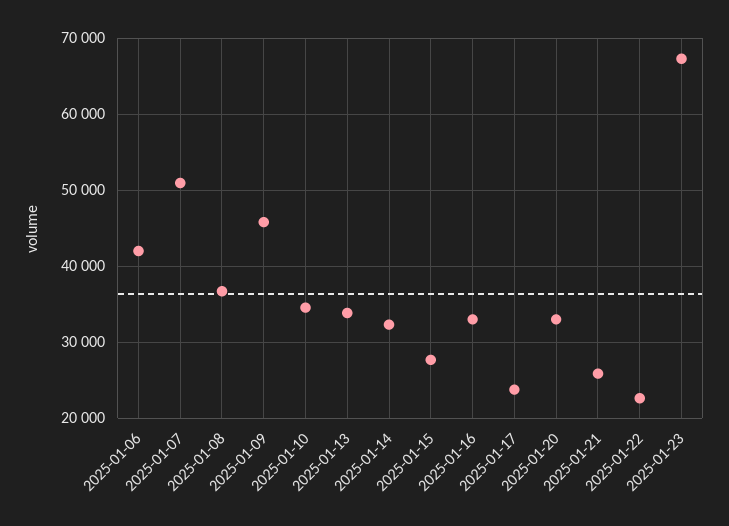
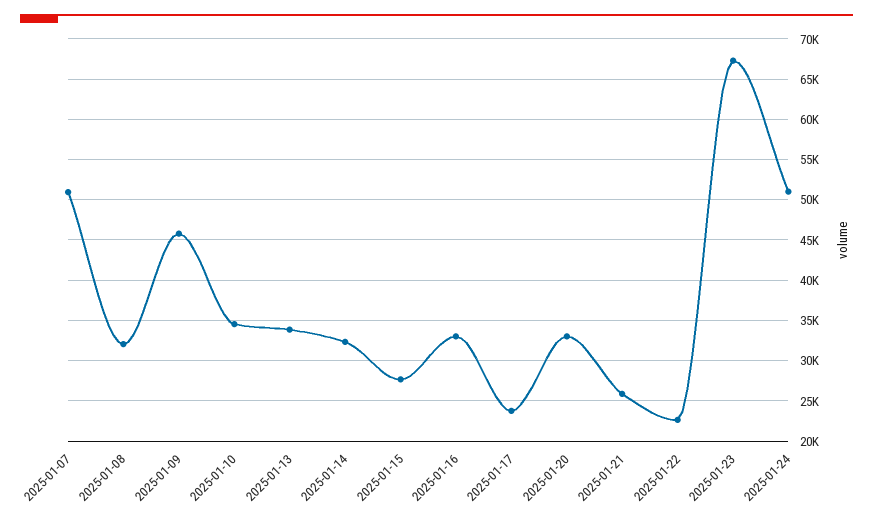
2025-01-06: 42000 -> none
2025-01-08: 37000 -> 32000
2025-01-24: none -> 51000

